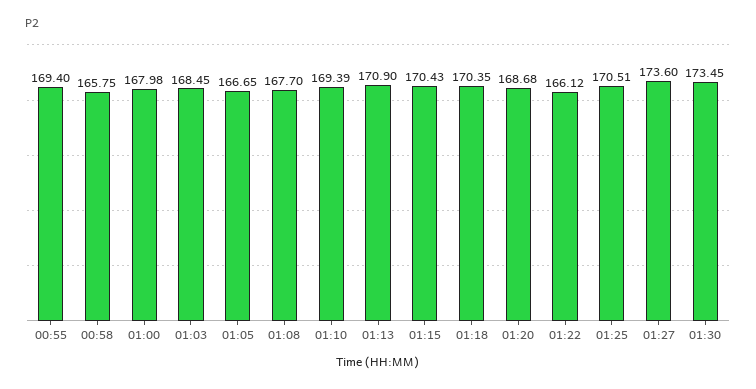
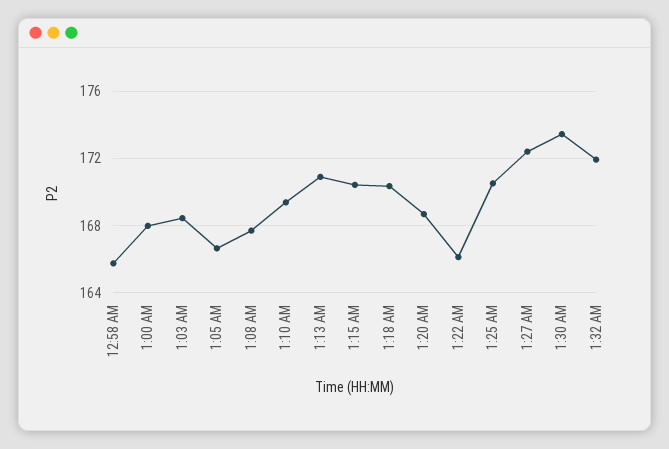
00:55: 169.4 -> none
01:27: 173.6 -> 172.5
1:32 AM: none -> 172

